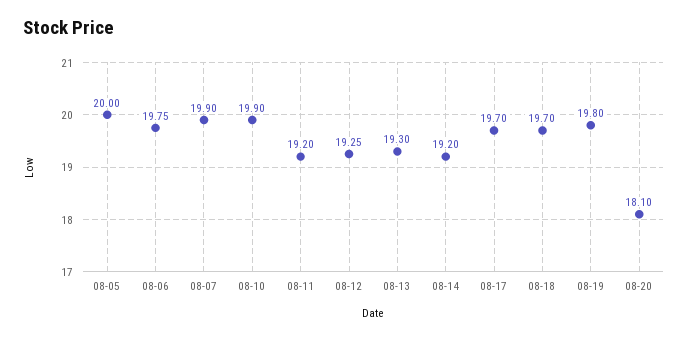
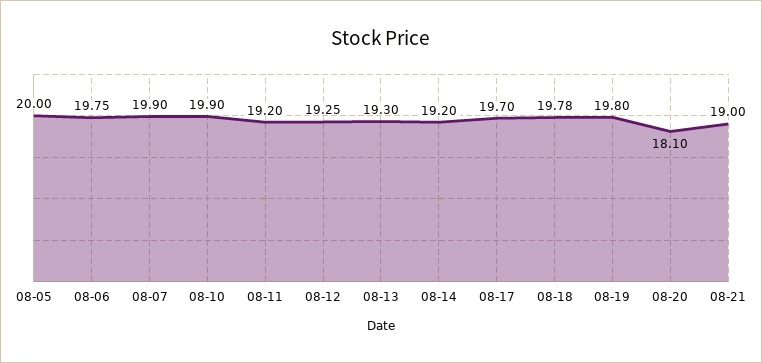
08-18: 19.7 -> 19.78
08-21: none -> 19

